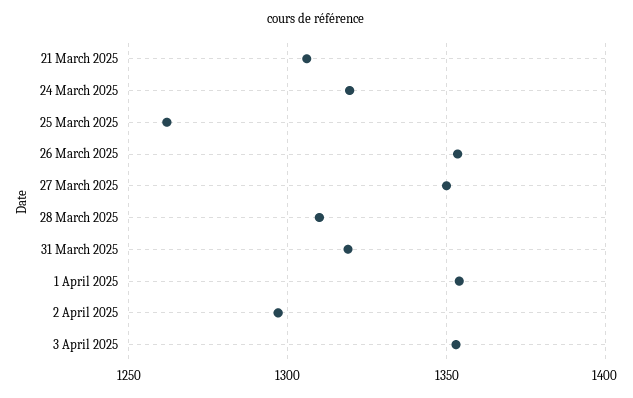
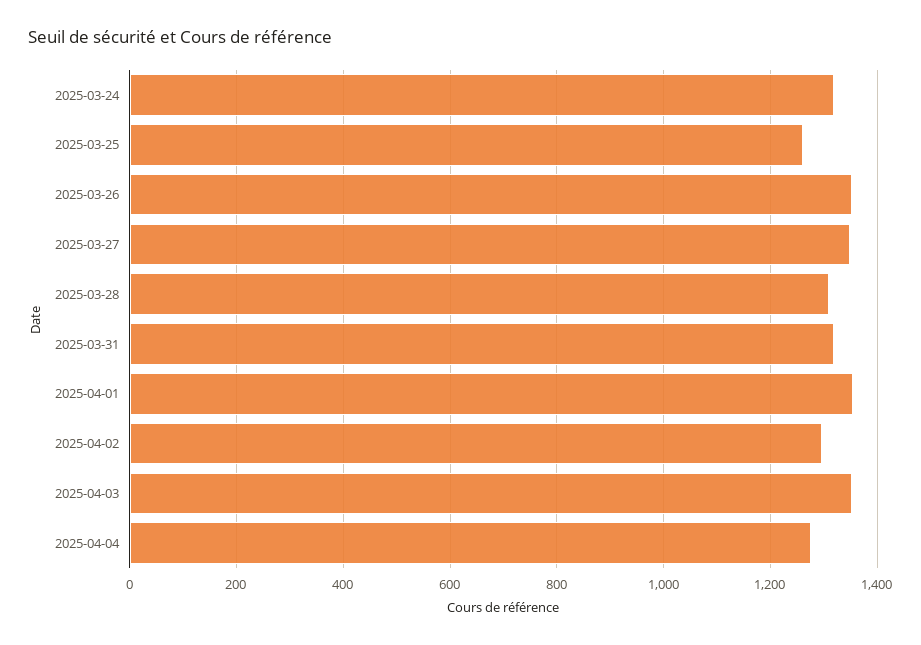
21 March 2025: 1305 -> none
2025-04-04: none -> 1280

